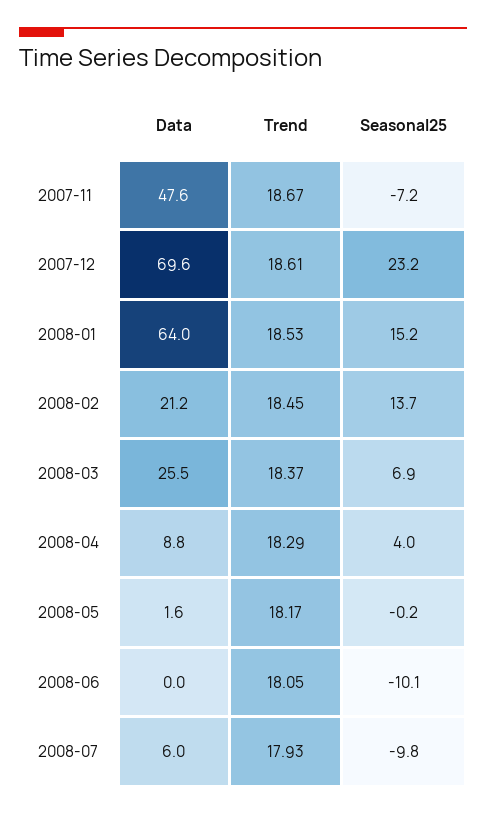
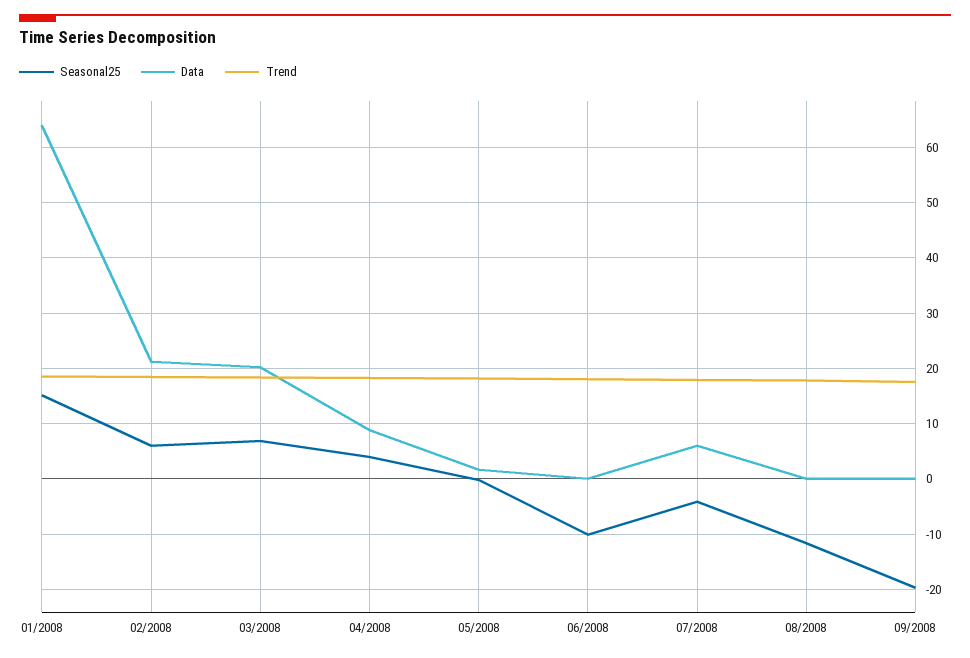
Data, 2007-11: 47.6 -> none
Trend, 2007-11: 18.67 -> none
Seasonal25, 2007-11: -7.2 -> none
Data, 2007-12: 69.6 -> none
Trend, 2007-12: 18.61 -> none
Seasonal25, 2007-12: 23.2 -> none
Seasonal25, 2008-02: 13.7 -> 6
Data, 2008-03: 25.5 -> 20
Seasonal25, 2008-07: -9.8 -> -4
Seasonal25, 08/2008: none -> -12
Data, 08/2008: none -> 0
Trend, 08/2008: none -> 18
Seasonal25, 09/2008: none -> -20
Data, 09/2008: none -> 0
Trend, 09/2008: none -> 18

